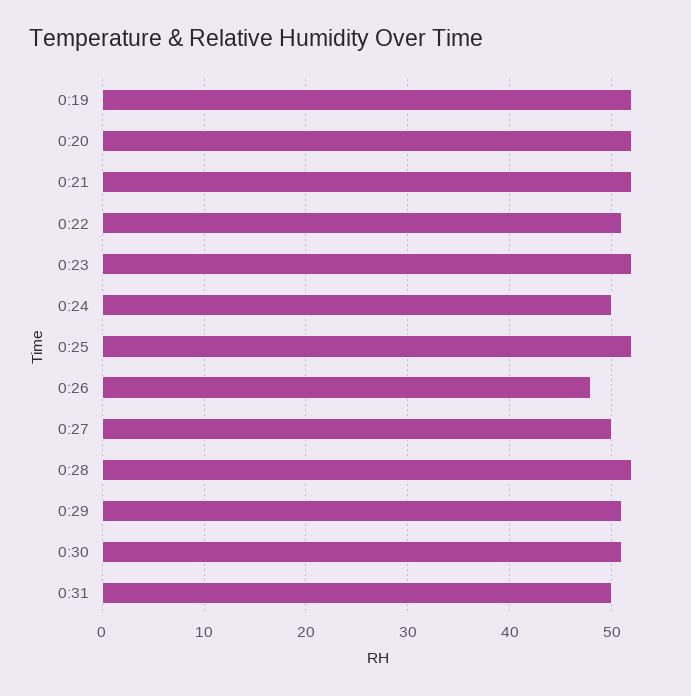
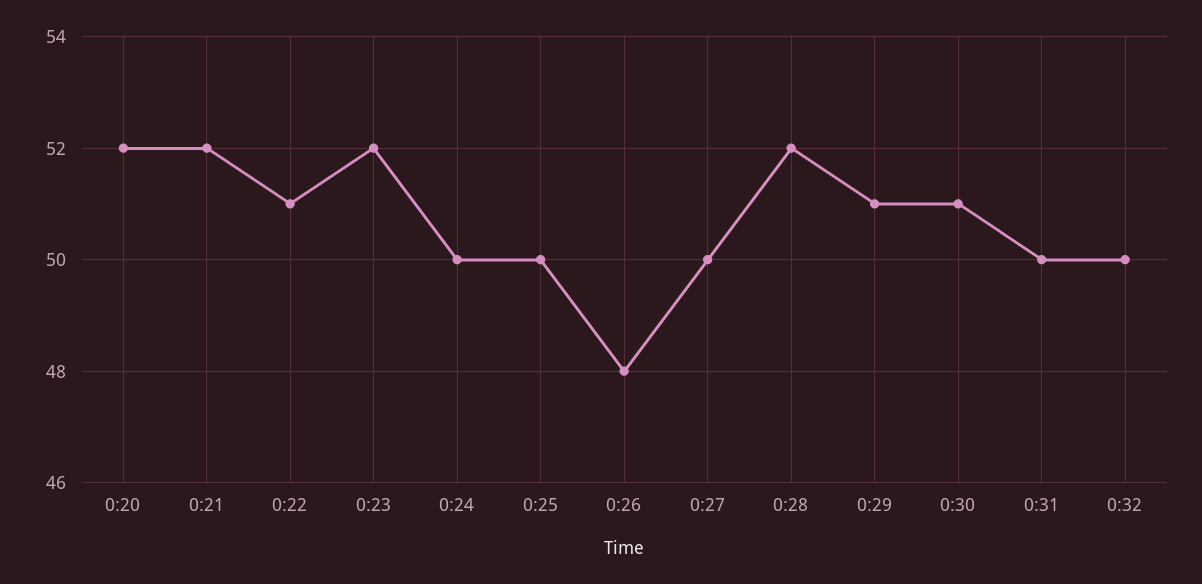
0:19: 52 -> none
0:25: 52 -> 50
0:32: none -> 50

